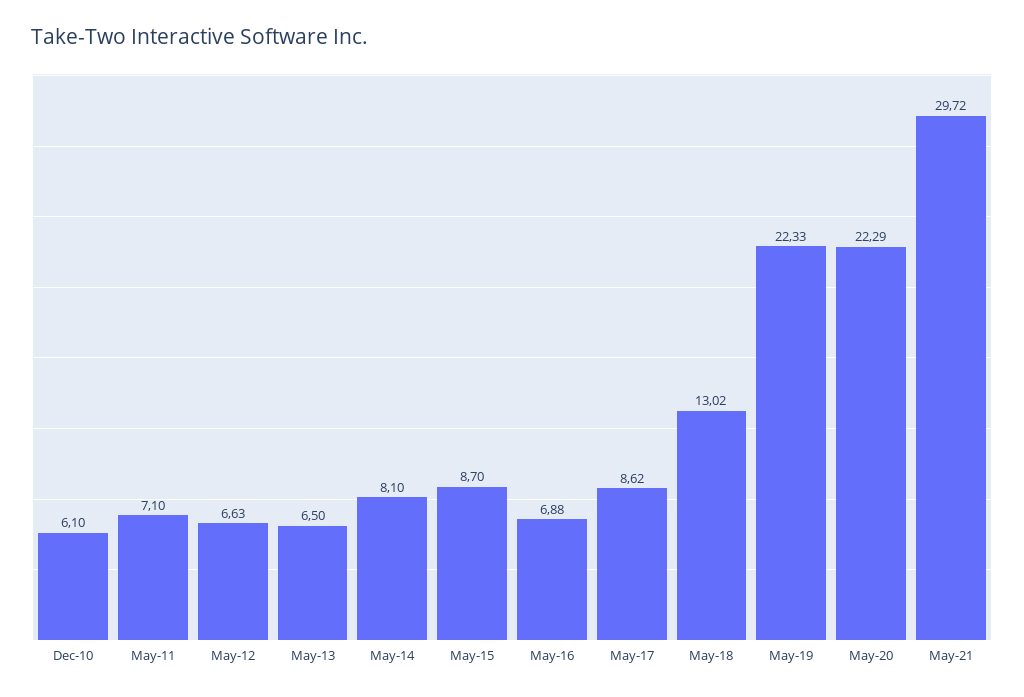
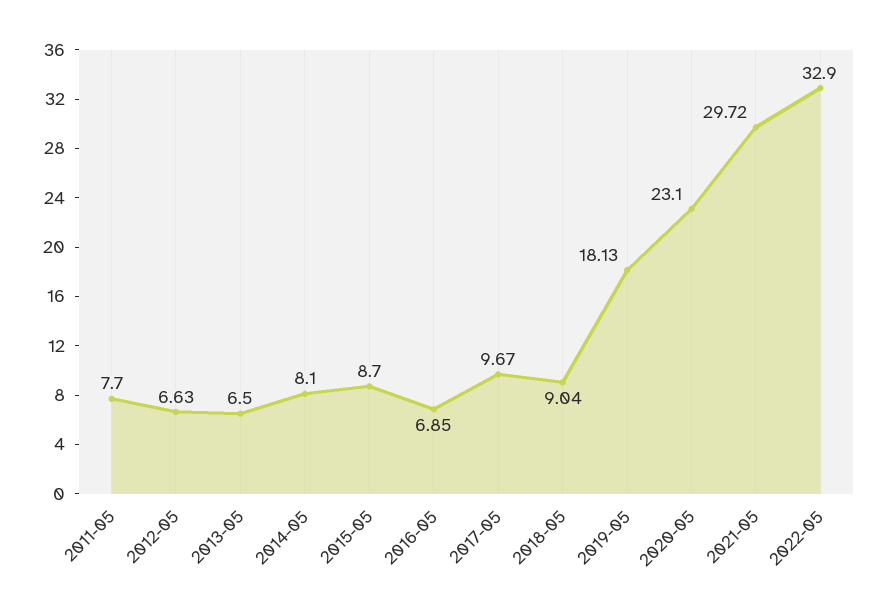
Dec-10: 6.1 -> none
May-11: 7.1 -> 7.7
May-16: 6.88 -> 6.85
May-17: 8.62 -> 9.67
May-18: 13.02 -> 9.04
May-19: 22.33 -> 18.13
May-20: 22.29 -> 23.1
2022-05: none -> 32.9

